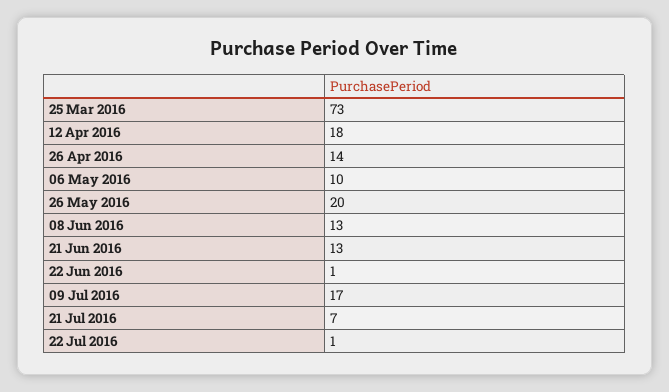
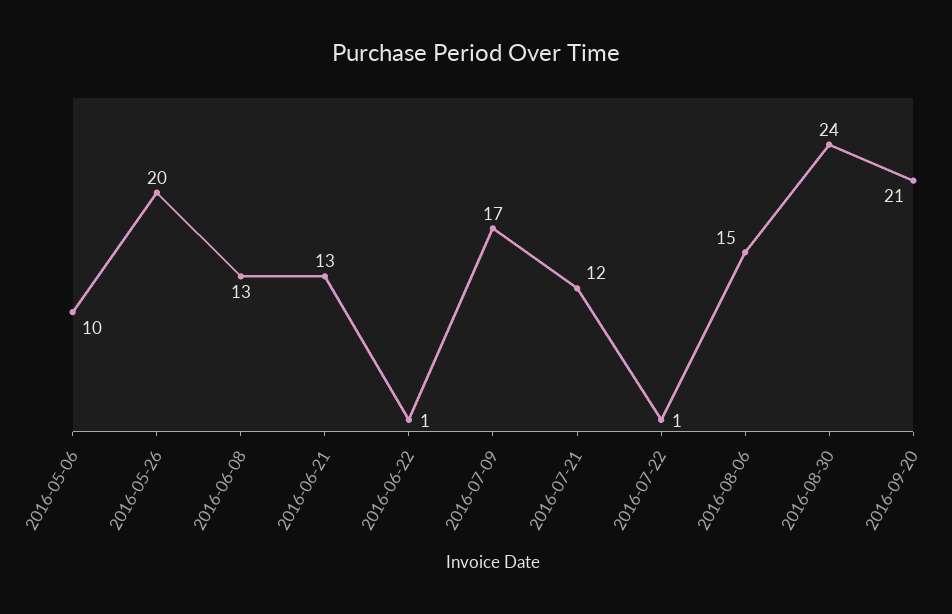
25 Mar 2016: 73 -> none
12 Apr 2016: 18 -> none
26 Apr 2016: 14 -> none
21 Jul 2016: 7 -> 12
2016-08-06: none -> 15
2016-08-30: none -> 24
2016-09-20: none -> 21

